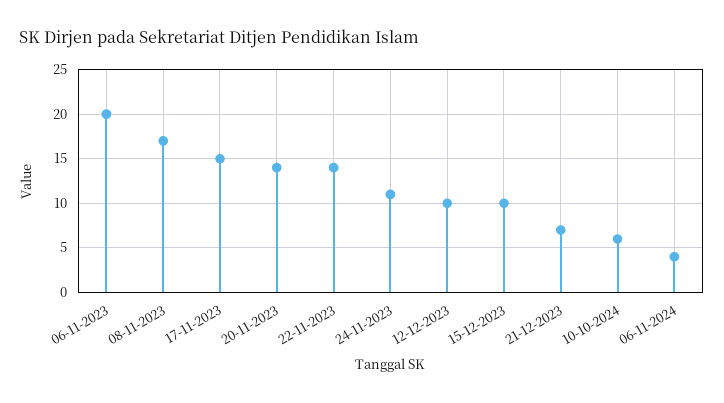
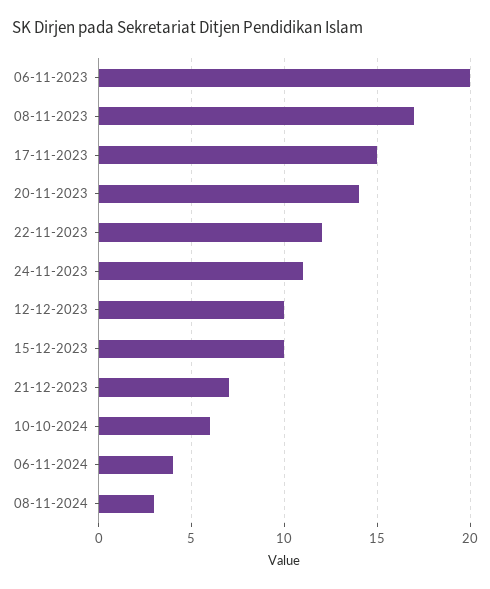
22-11-2023: 14 -> 12
08-11-2024: none -> 3

